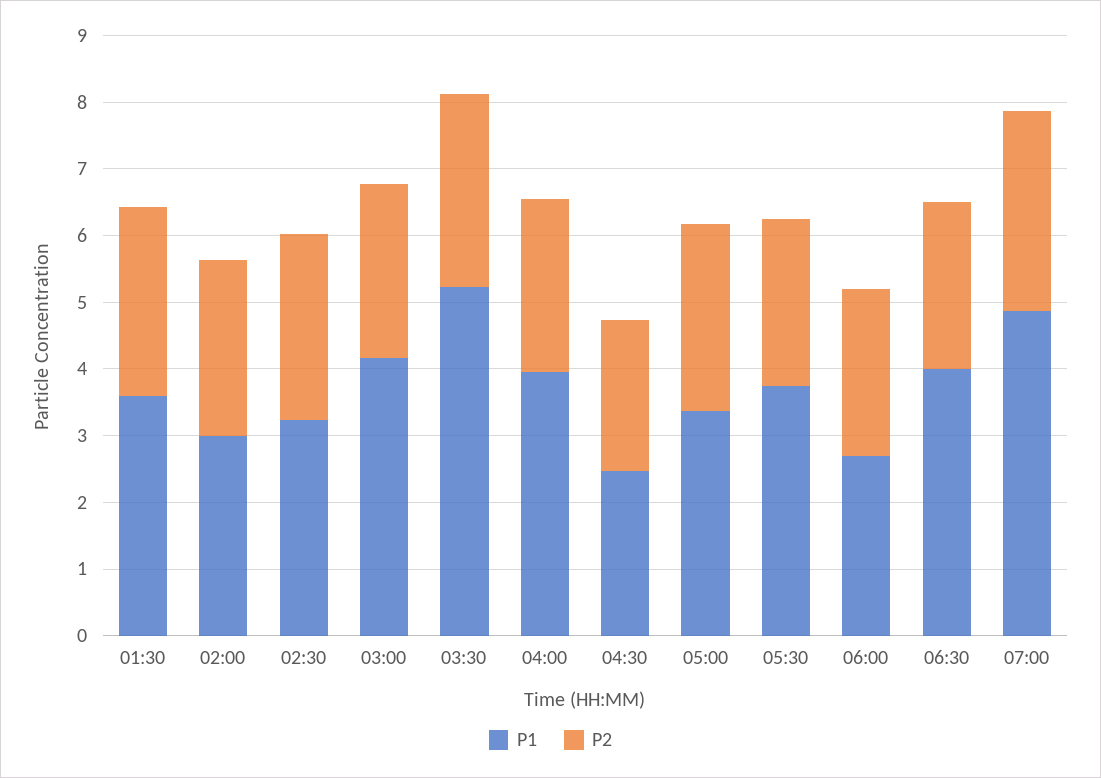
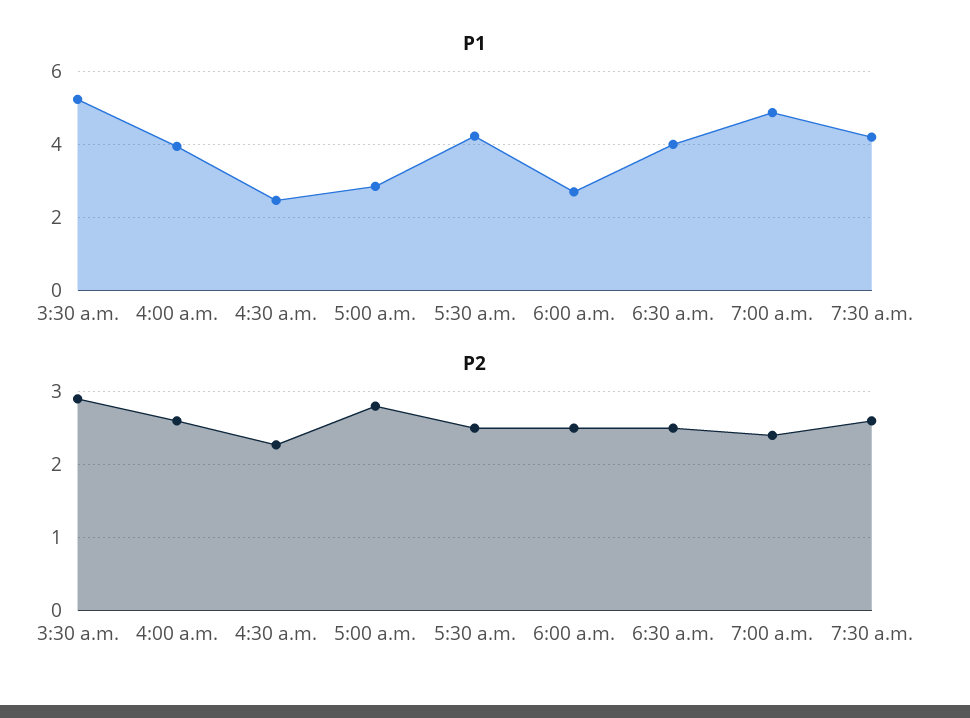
P1, 01:30: 3.6 -> none
P2, 01:30: 2.8 -> none
P1, 02:00: 3 -> none
P2, 02:00: 2.6 -> none
P1, 02:30: 3.2 -> none
P2, 02:30: 2.8 -> none
P1, 03:00: 4.2 -> none
P2, 03:00: 2.6 -> none
P1, 05:00: 3.4 -> 2.8
P1, 05:30: 3.8 -> 4.2
P2, 07:00: 3 -> 2.4
P1, 7:30 a.m.: none -> 4.2
P2, 7:30 a.m.: none -> 2.6

